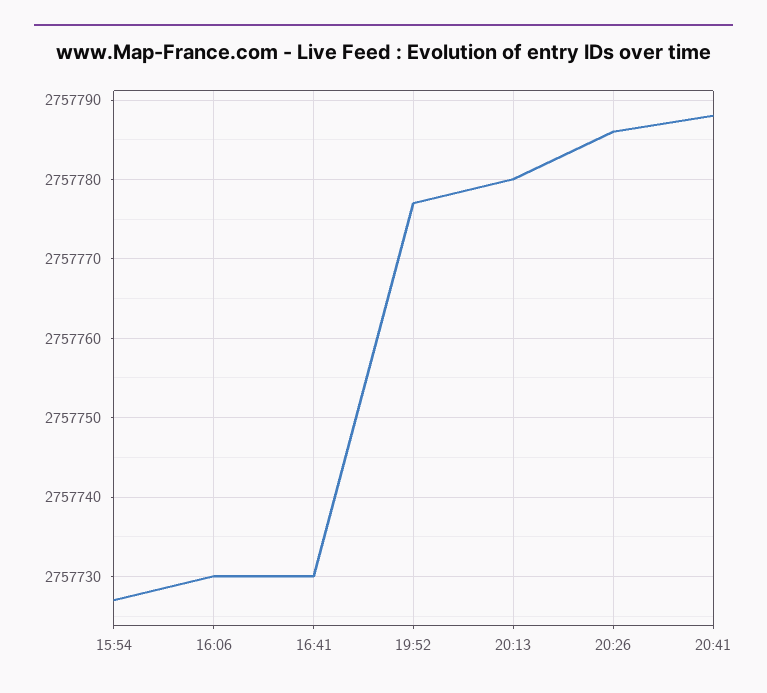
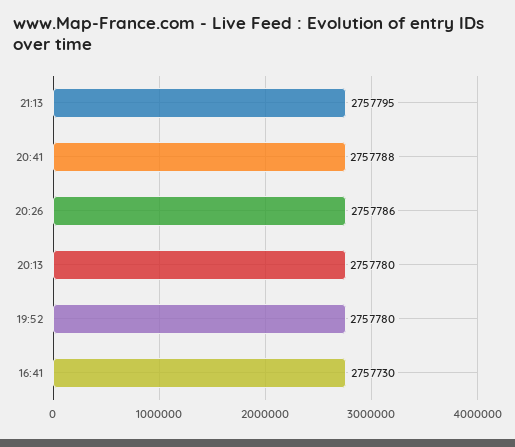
15:54: 2757727 -> none
16:06: 2757730 -> none
19:52: 2757777 -> 2757780
21:13: none -> 2757795

